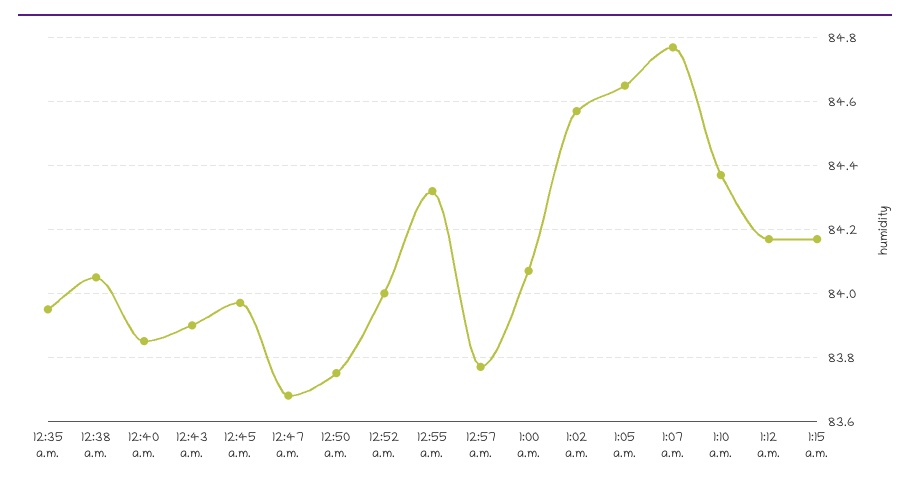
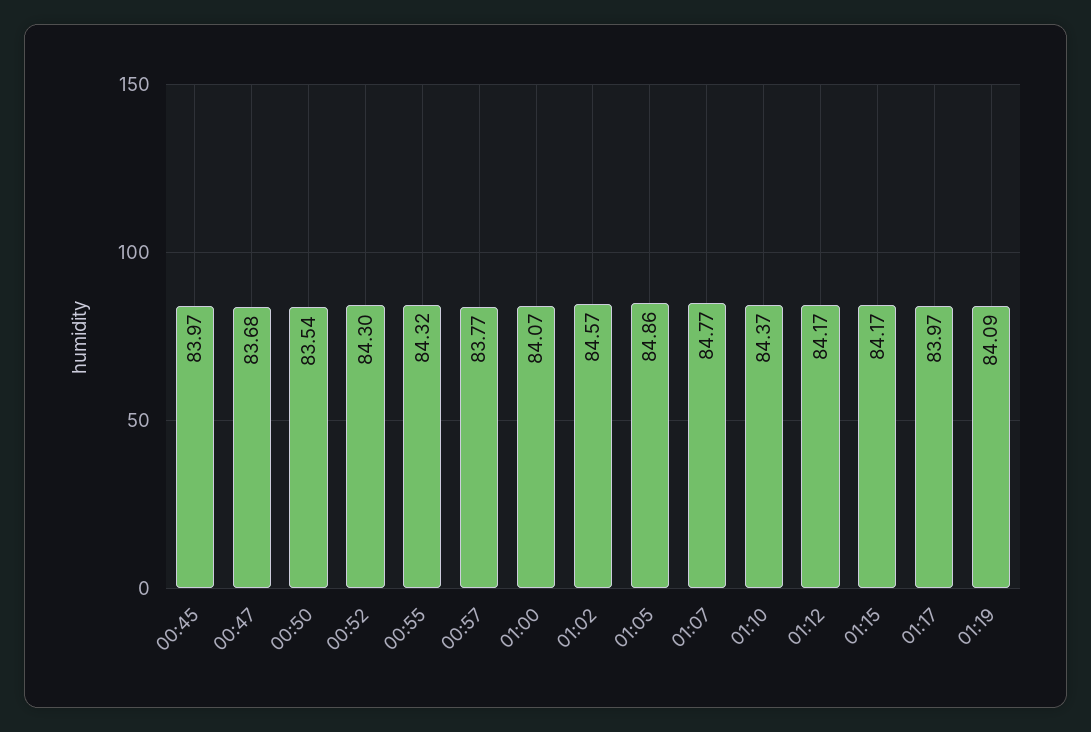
12:35 a.m.: 83.95 -> none
12:38 a.m.: 84.05 -> none
12:40 a.m.: 83.85 -> none
12:43 a.m.: 83.9 -> none
12:50 a.m.: 83.75 -> 83.54
12:52 a.m.: 84 -> 84.3
1:05 a.m.: 84.65 -> 84.86
01:17: none -> 83.97
01:19: none -> 84.09

